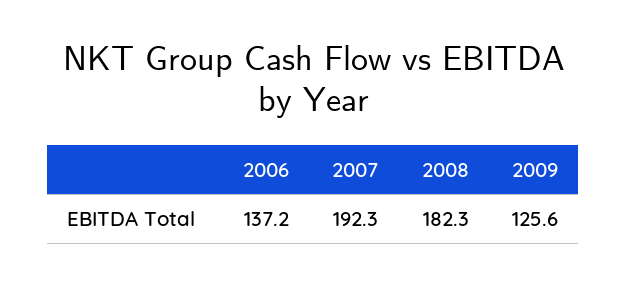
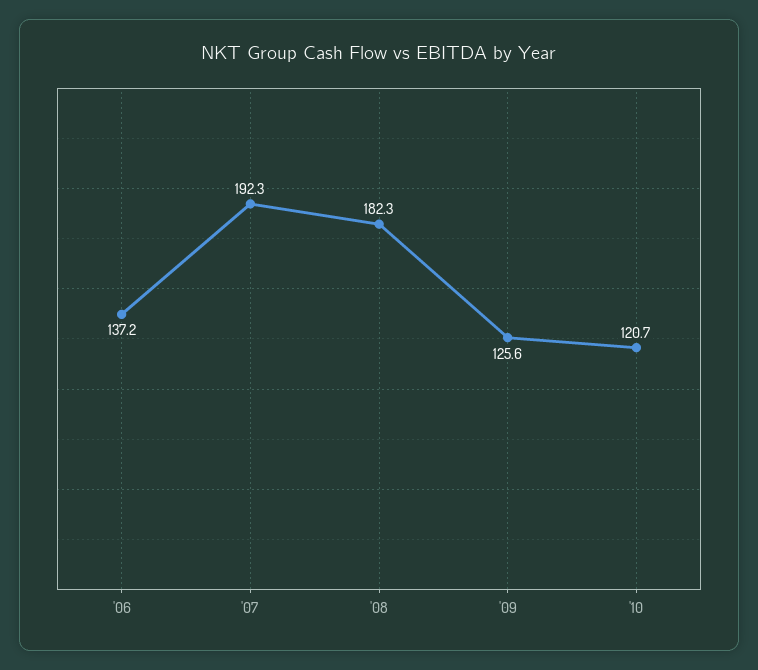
'10: none -> 120.7

